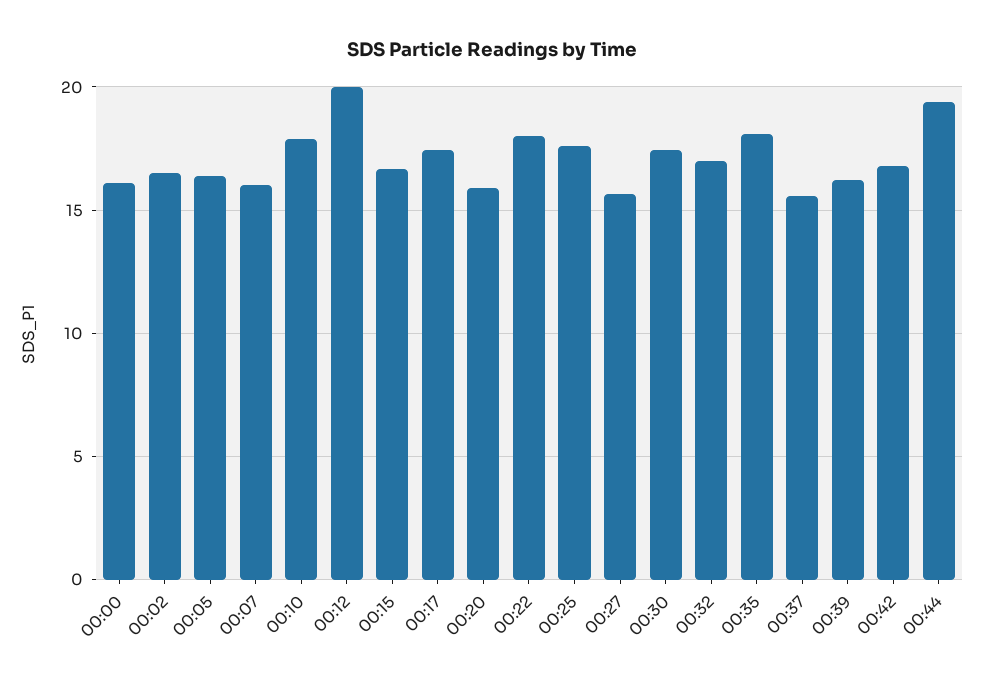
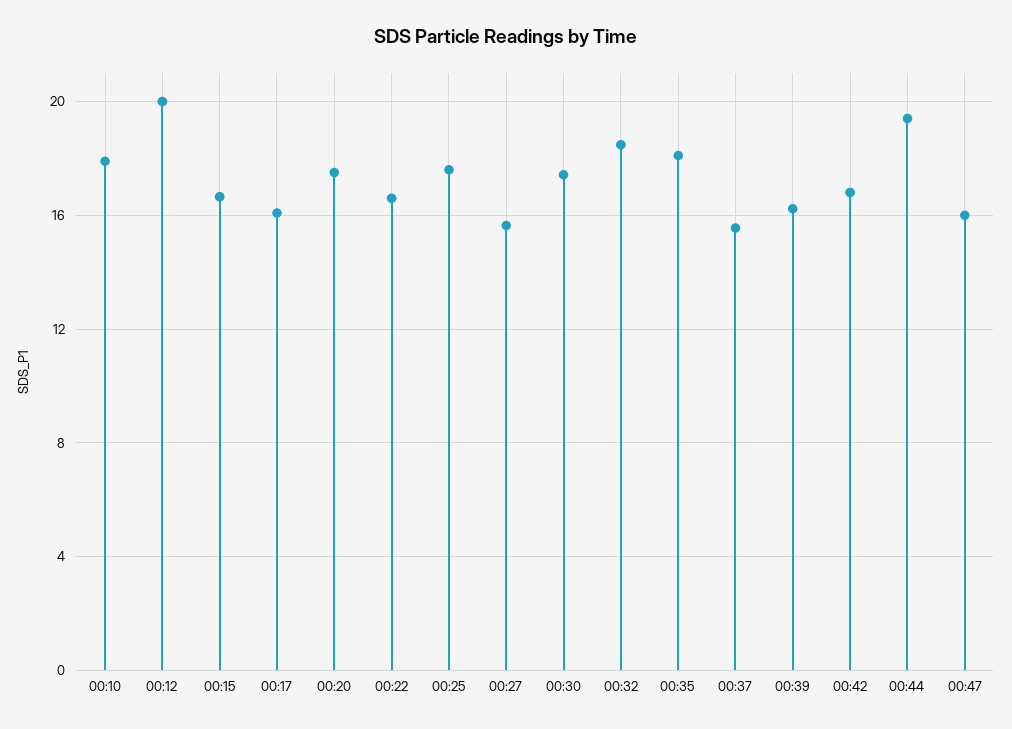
00:00: 16 -> none
00:02: 16.5 -> none
00:05: 16.5 -> none
00:07: 16 -> none
00:17: 17.5 -> 16
00:20: 16 -> 17.5
00:22: 18 -> 16.5
00:32: 17 -> 18.5
00:47: none -> 16

